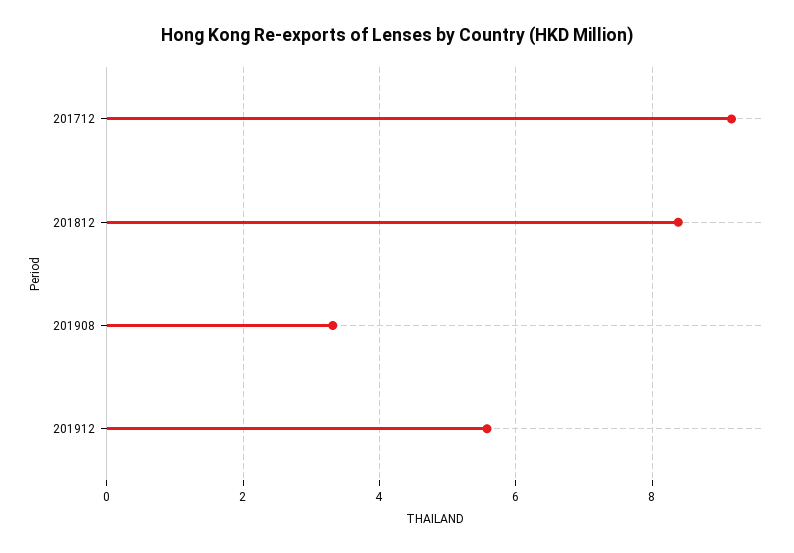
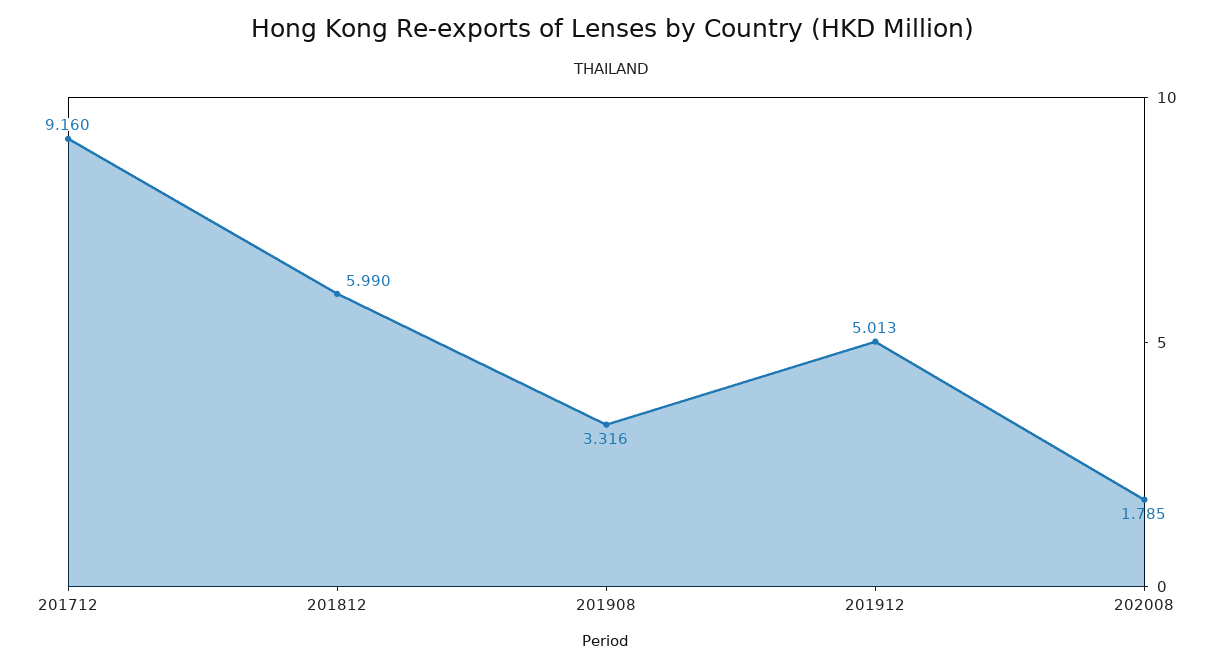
201812: 8.4 -> 5.99
201912: 5.6 -> 5.013
202008: none -> 1.785

